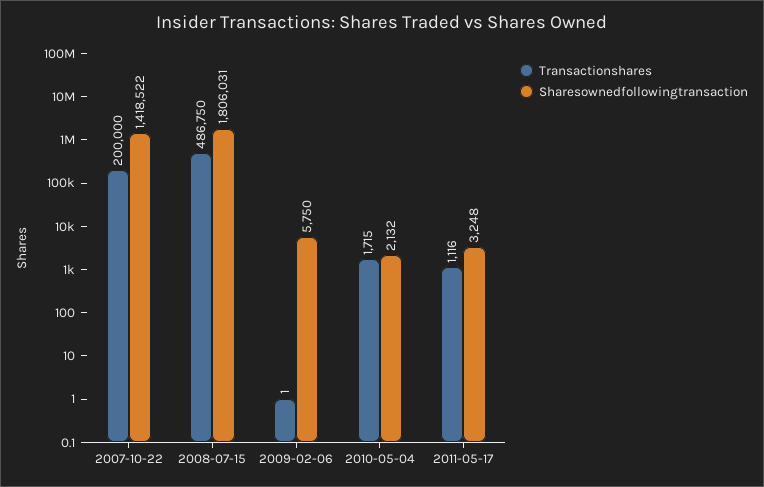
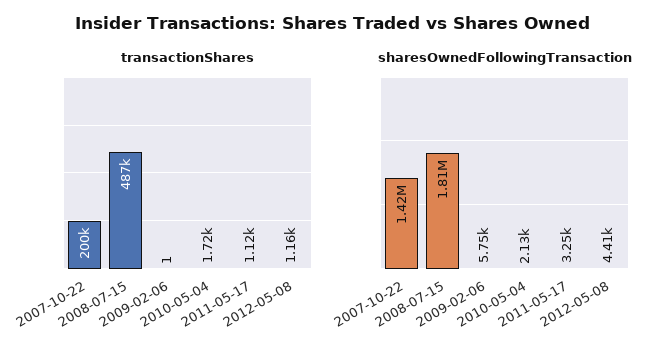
Transactionshares, 2012-05-08: none -> 1160
Sharesownedfollowingtransaction, 2012-05-08: none -> 4410

